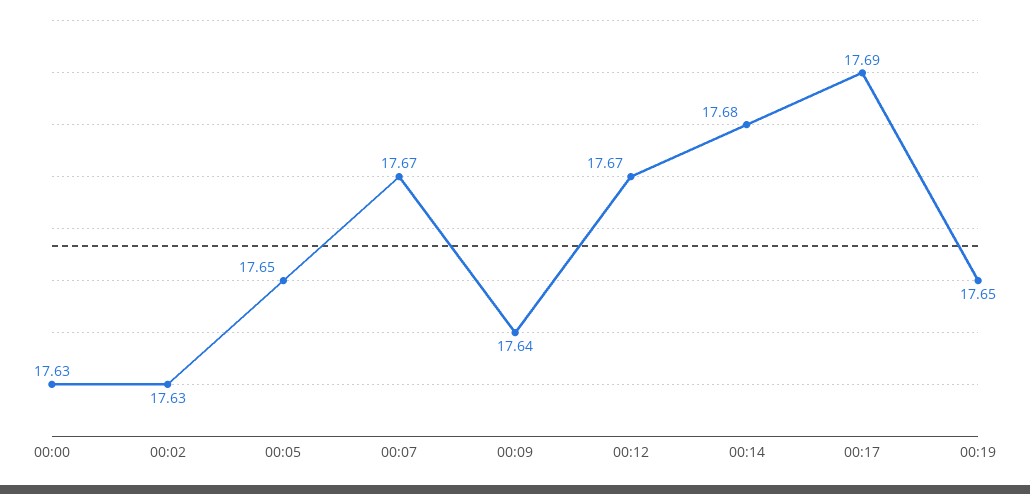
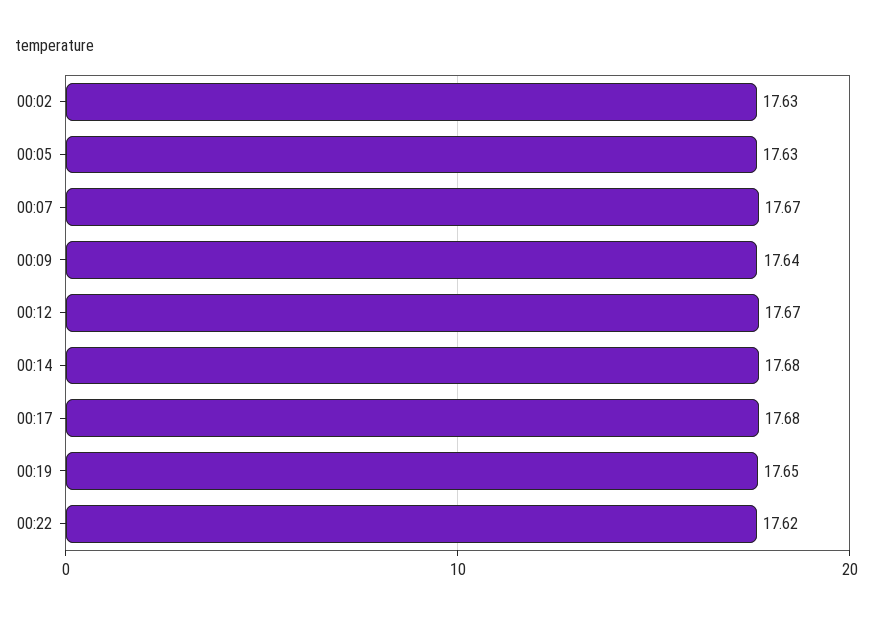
00:00: 17.63 -> none
00:05: 17.65 -> 17.63
00:17: 17.69 -> 17.68
00:22: none -> 17.62

